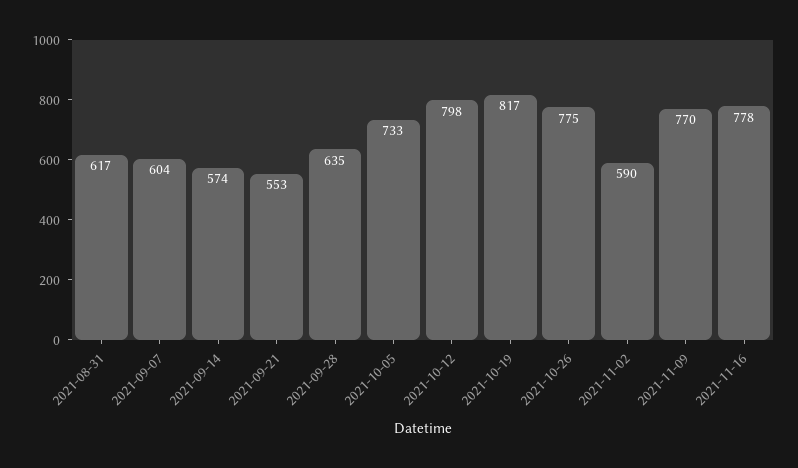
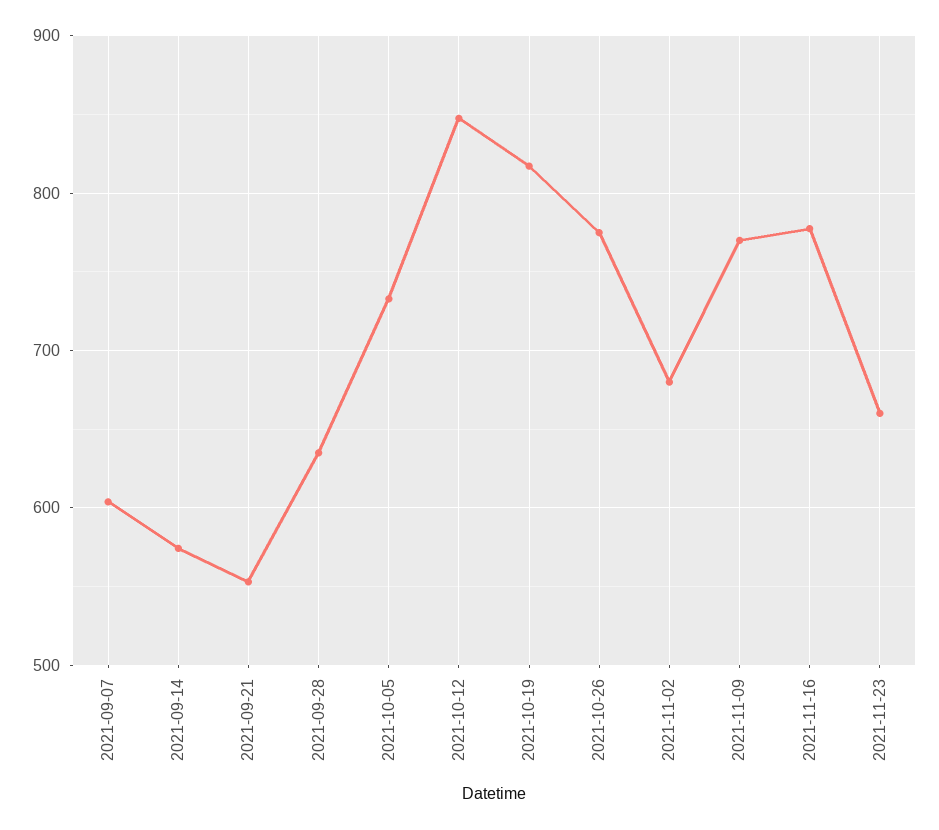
2021-08-31: 617 -> none
2021-10-12: 798 -> 850
2021-11-02: 590 -> 680
2021-11-23: none -> 660

